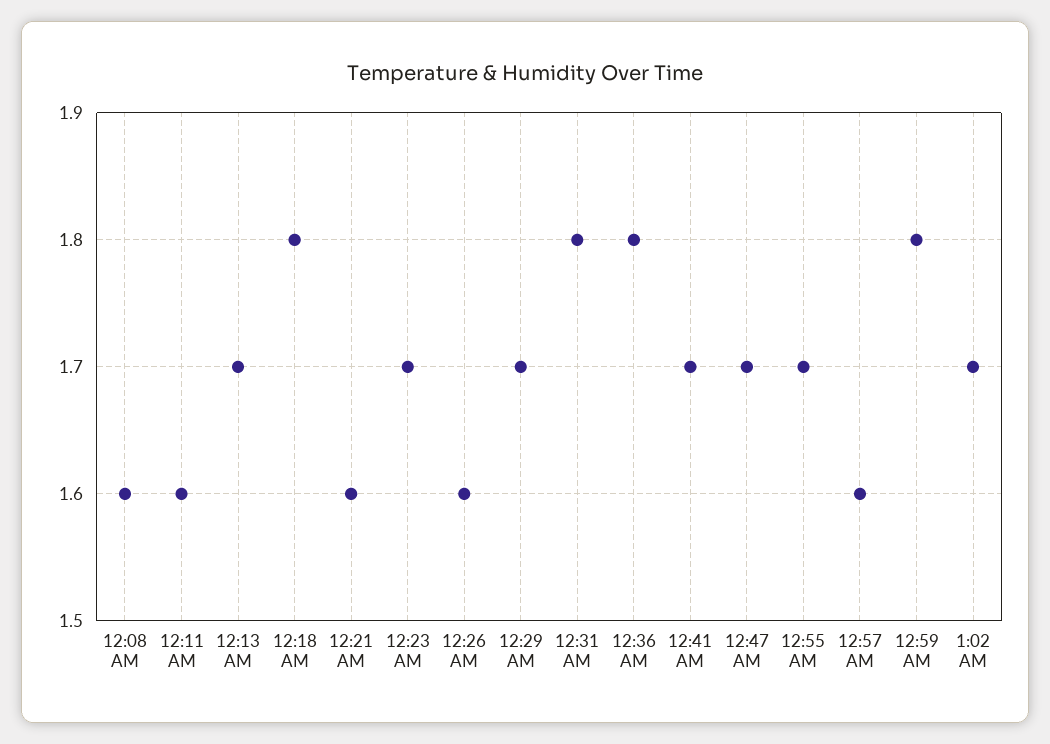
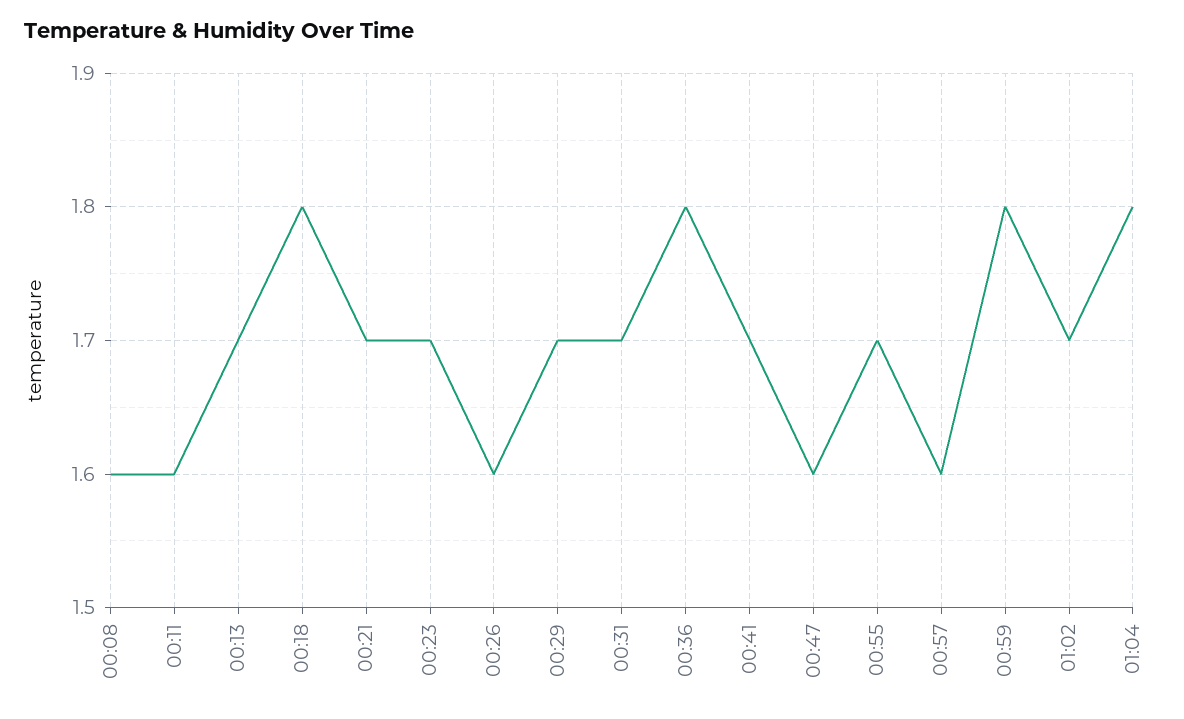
12:21 AM: 1.6 -> 1.7
12:31 AM: 1.8 -> 1.7
12:47 AM: 1.7 -> 1.6
01:04: none -> 1.8

